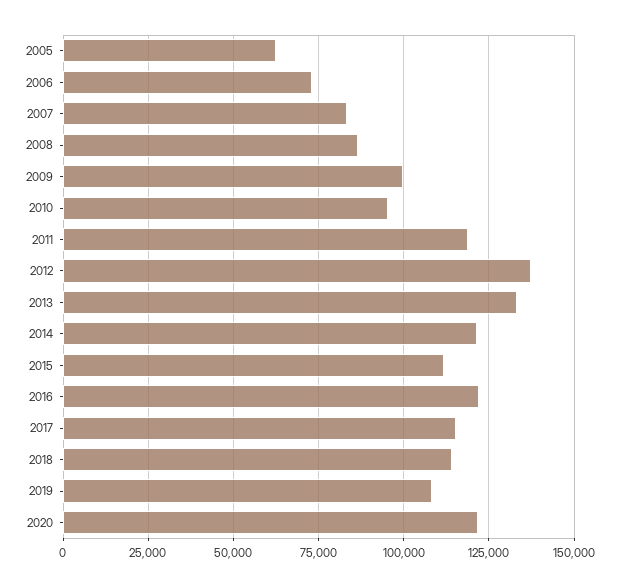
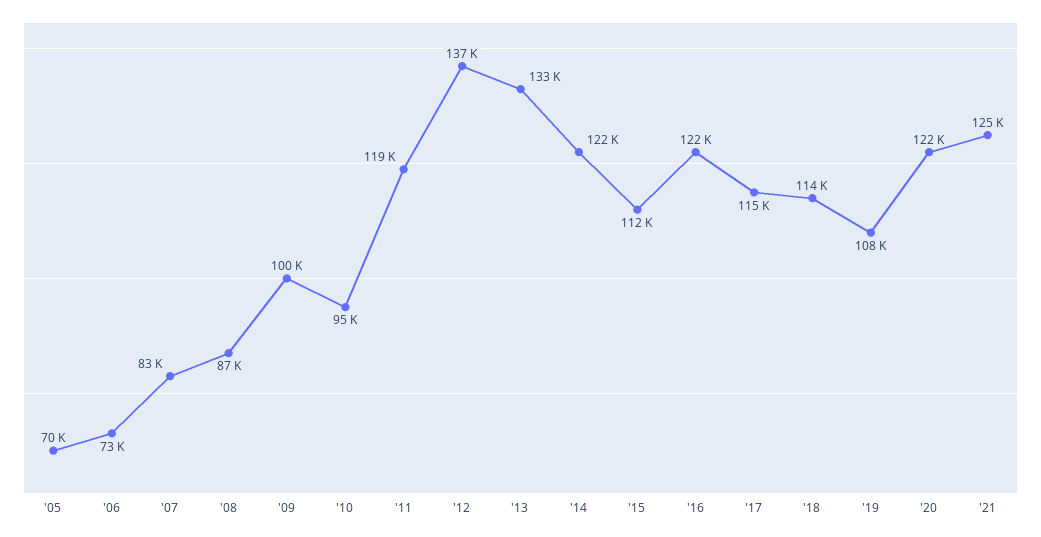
2005: 62500 -> 70000
'21: none -> 125000

